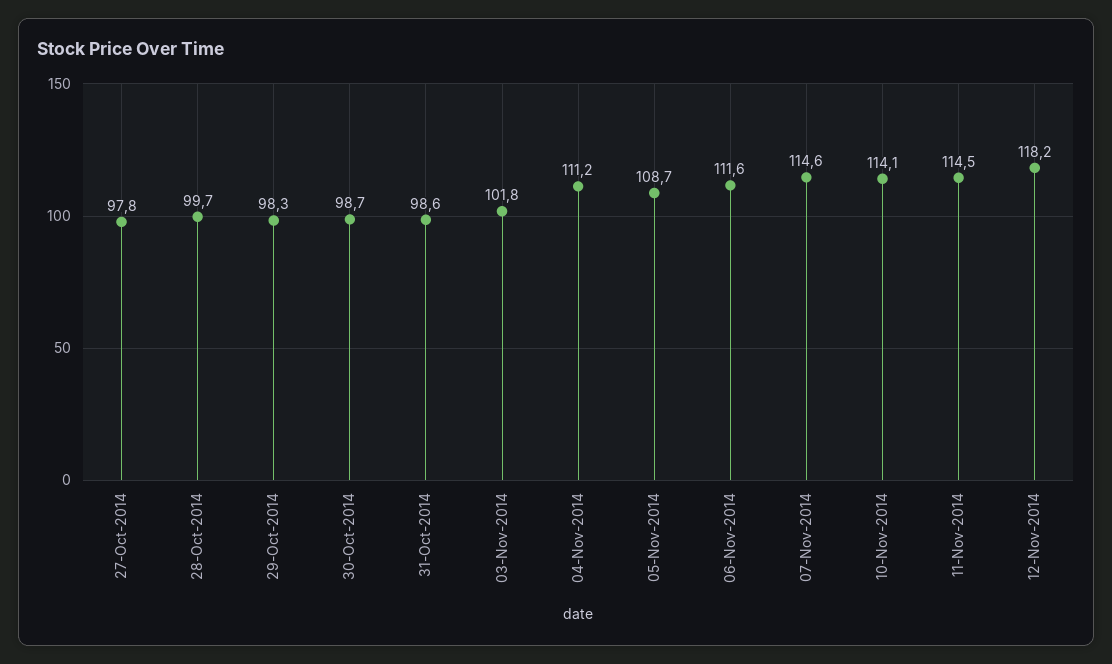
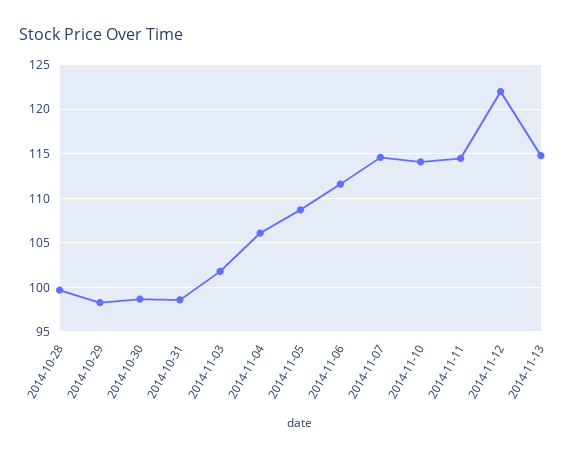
27-Oct-2014: 97.8 -> none
04-Nov-2014: 111.2 -> 106
12-Nov-2014: 118.2 -> 122
2014-11-13: none -> 115

